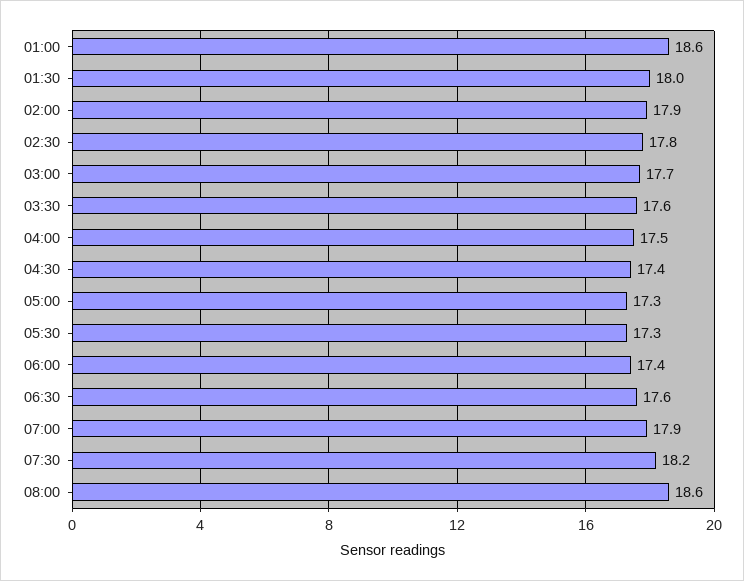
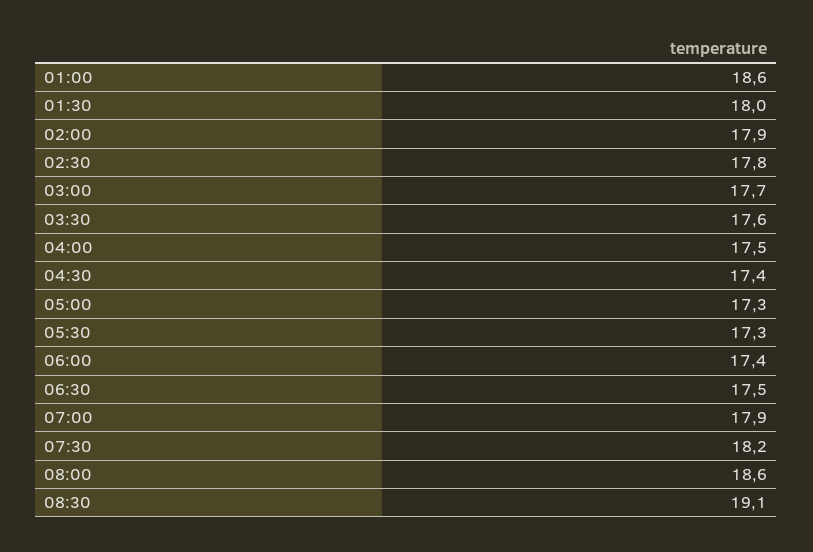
06:30: 17.6 -> 17.5
08:30: none -> 19.1

